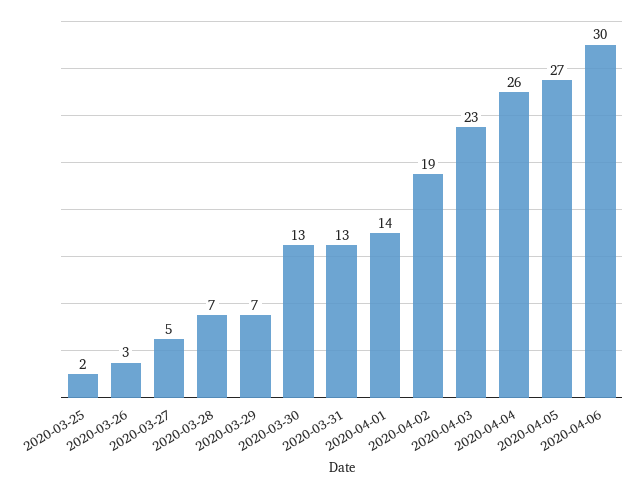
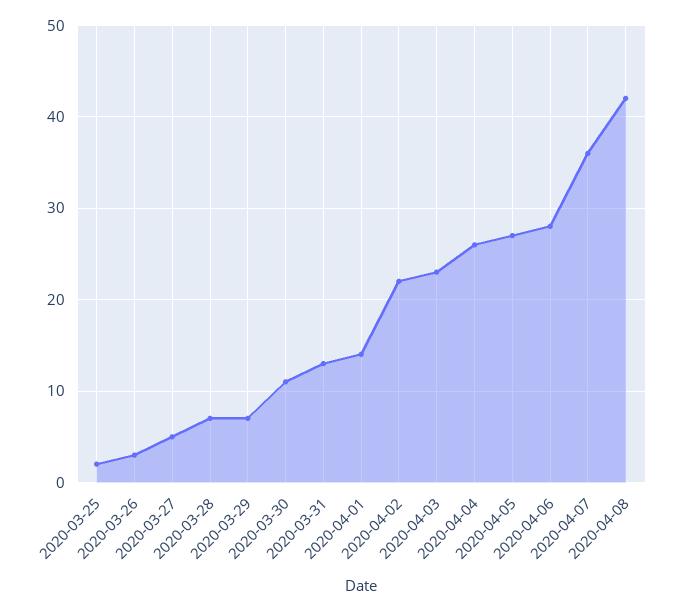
2020-03-30: 13 -> 11
2020-04-02: 19 -> 22
2020-04-06: 30 -> 28
2020-04-07: none -> 36
2020-04-08: none -> 42

